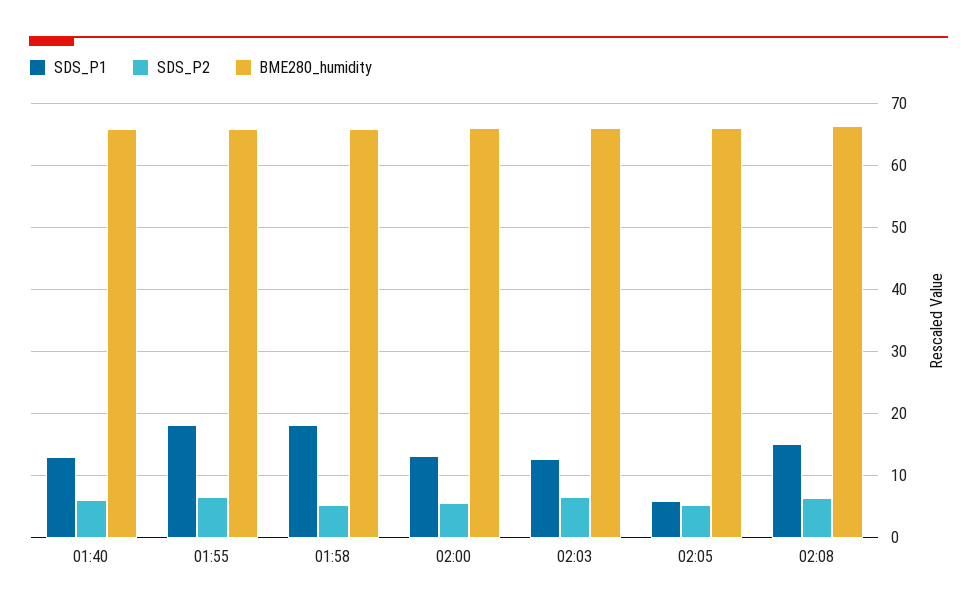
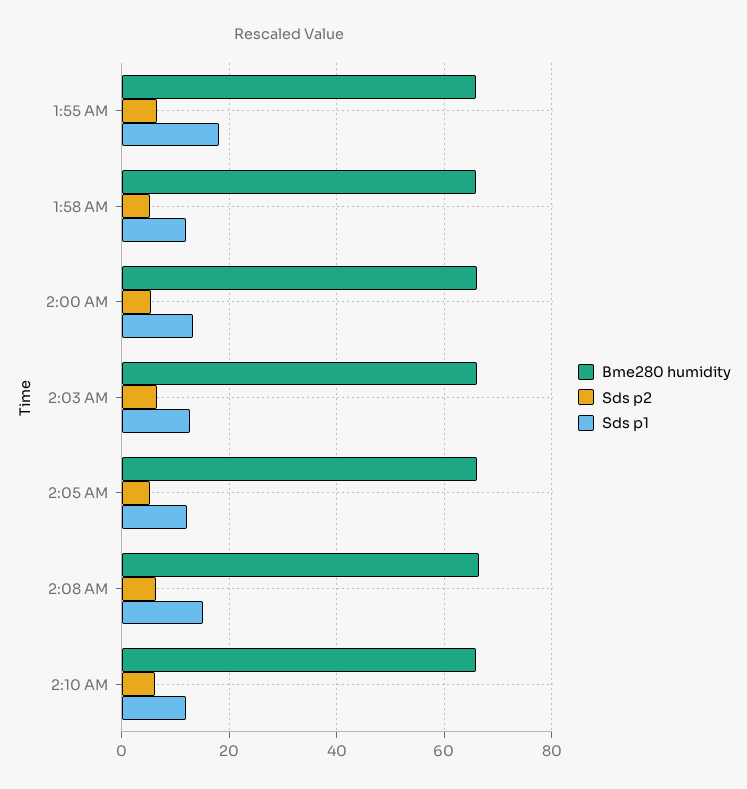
SDS_P1, 01:40: 13 -> none
SDS_P2, 01:40: 6 -> none
BME280_humidity, 01:40: 66 -> none
SDS_P1, 01:58: 18 -> 12
SDS_P1, 02:05: 6 -> 12
BME280_humidity, 2:10 AM: none -> 66
SDS_P2, 2:10 AM: none -> 6
SDS_P1, 2:10 AM: none -> 12

